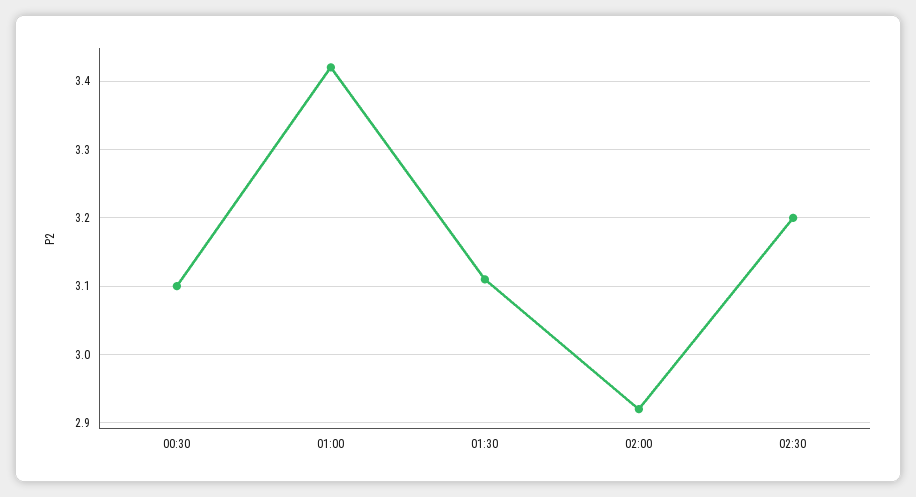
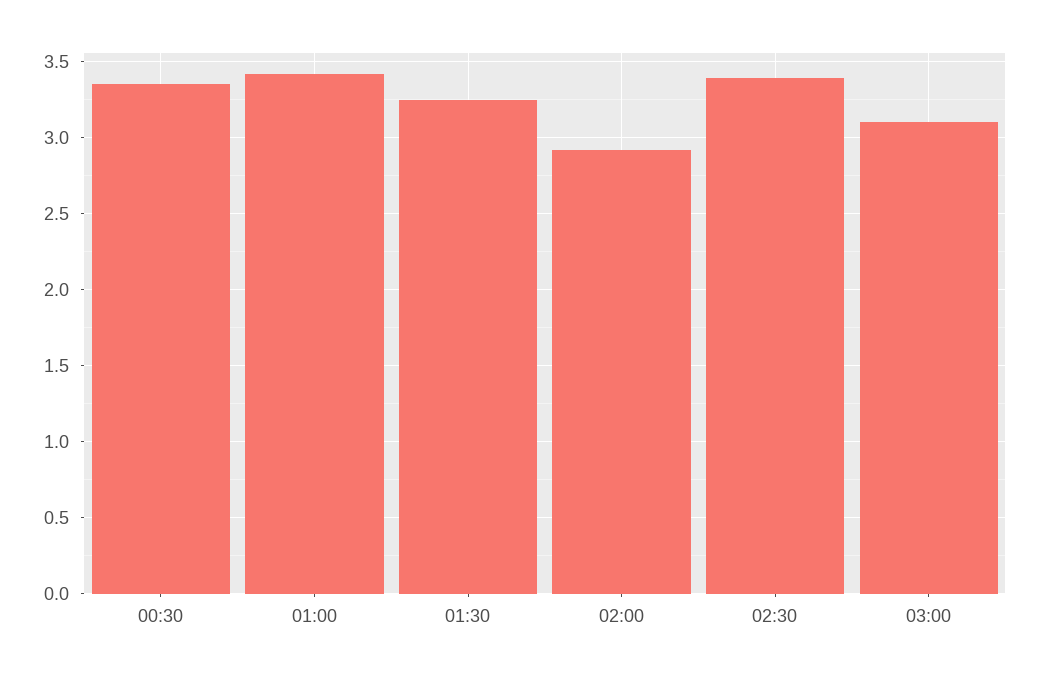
00:30: 3.1 -> 3.35
01:30: 3.11 -> 3.25
02:30: 3.2 -> 3.4
03:00: none -> 3.1

